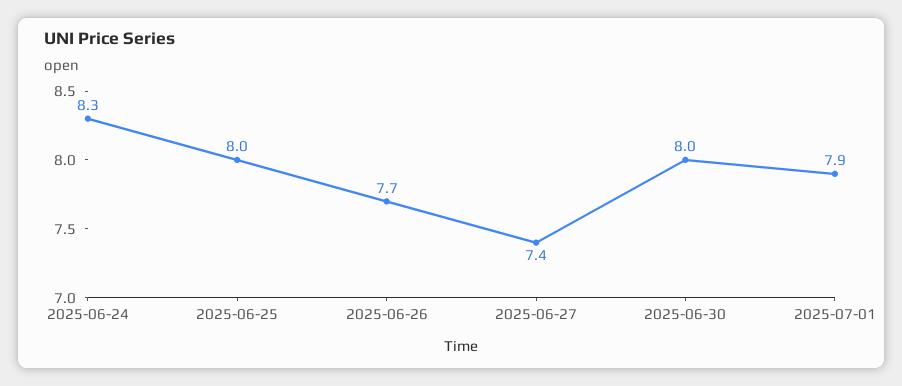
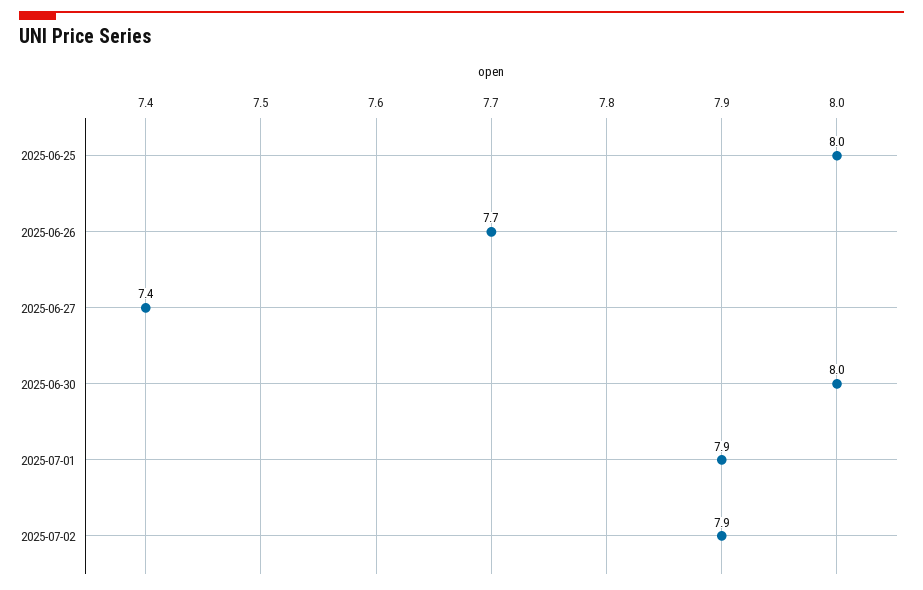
2025-06-24: 8.3 -> none
2025-07-02: none -> 7.9

